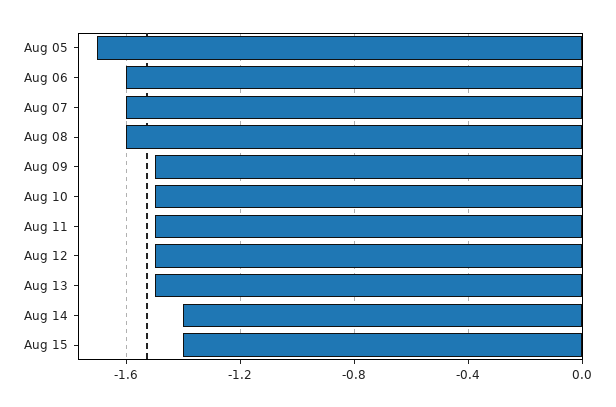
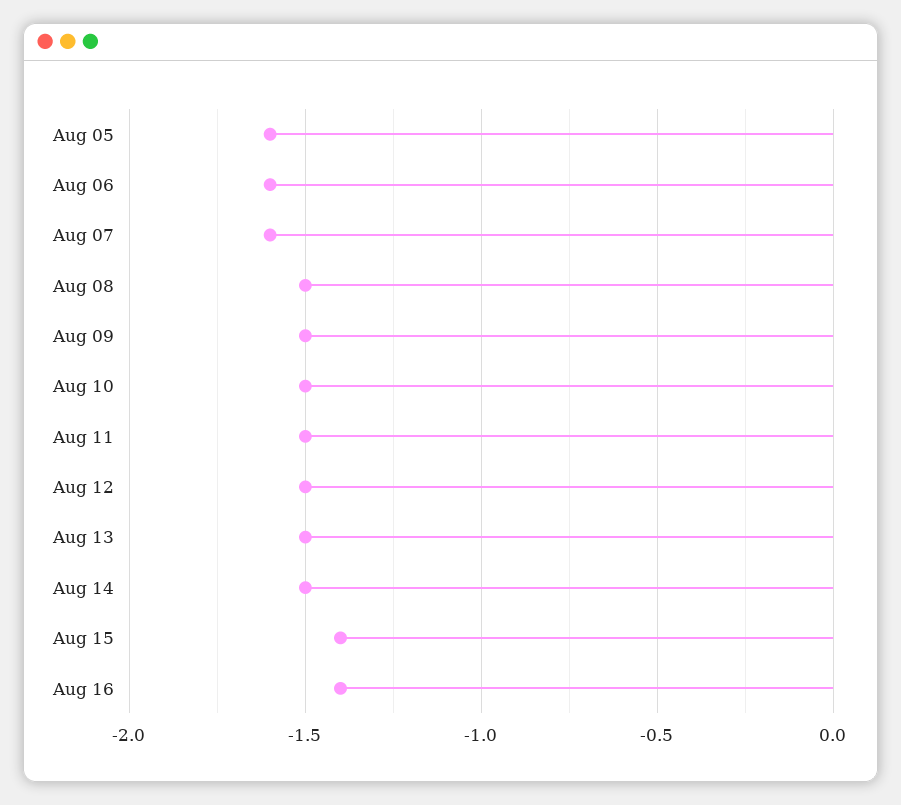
Aug 05: -1.7 -> -1.6
Aug 08: -1.6 -> -1.5
Aug 14: -1.4 -> -1.5
Aug 16: none -> -1.4

